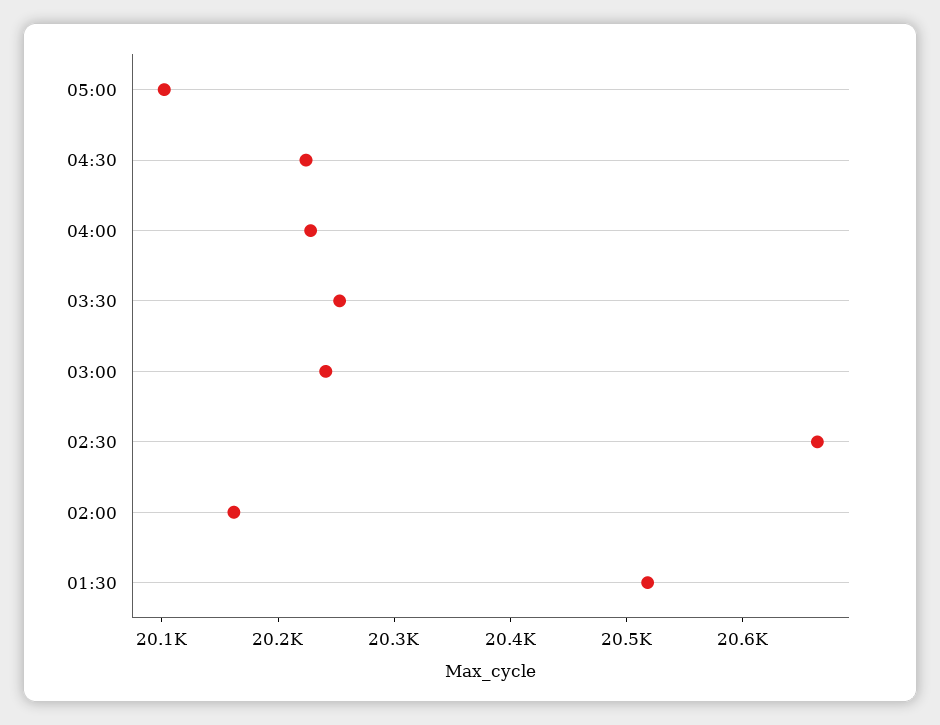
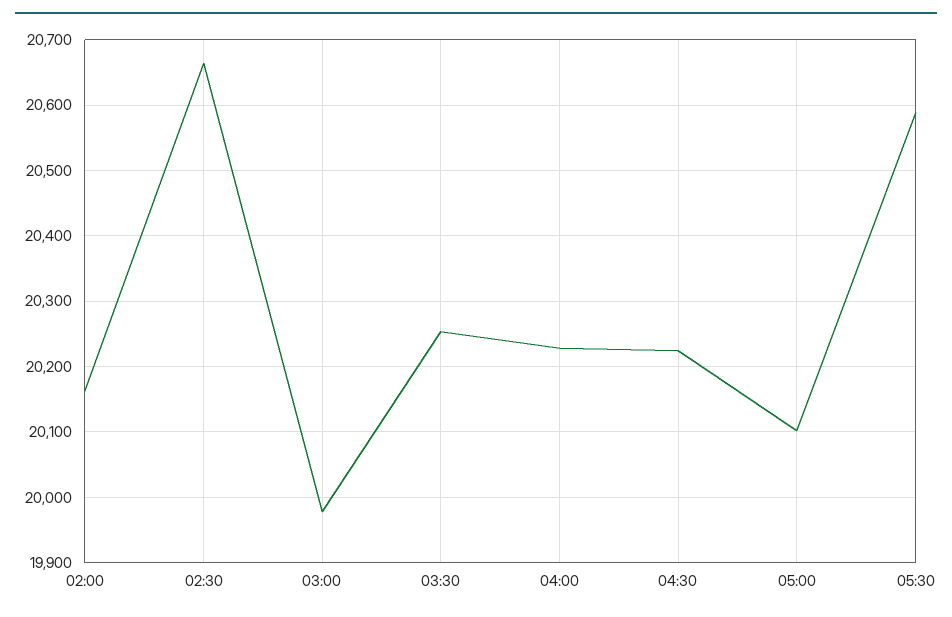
03:00: 20240 -> 19980
01:30: 20520 -> none
05:30: none -> 20590

